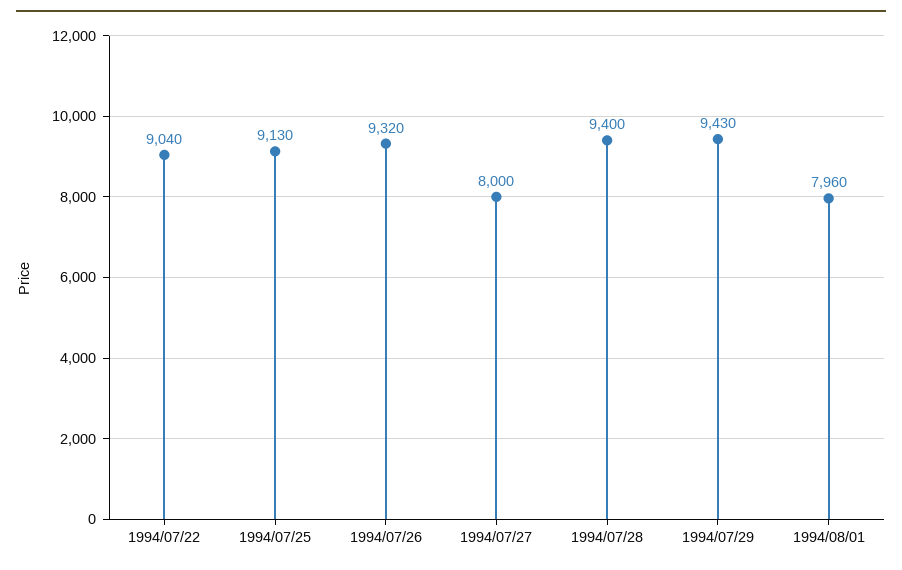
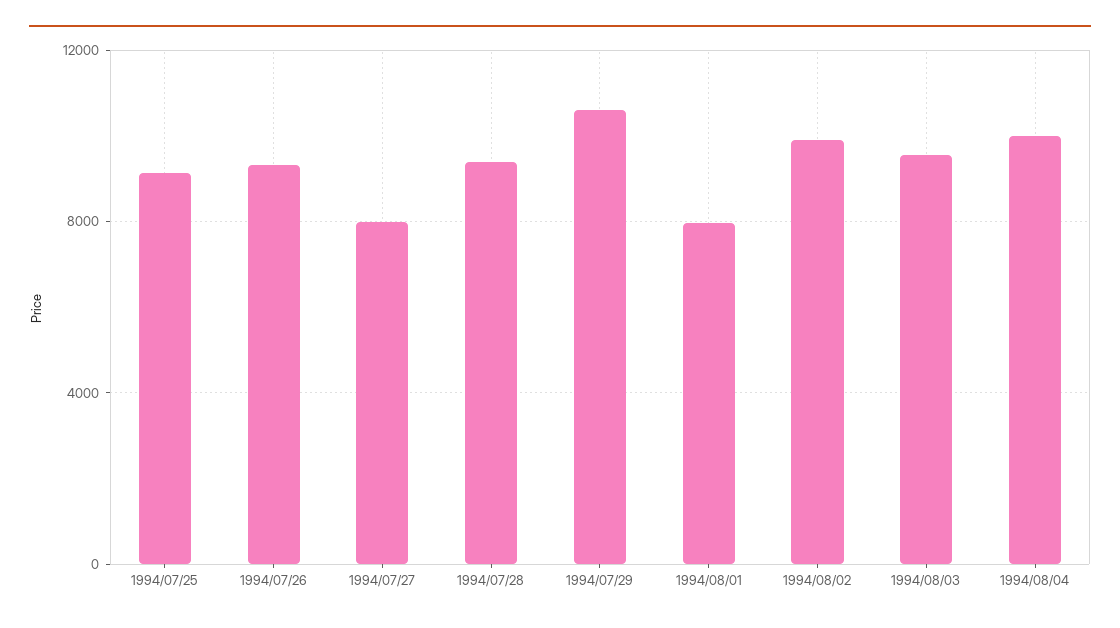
1994/07/22: 9040 -> none
1994/07/29: 9430 -> 10500
1994/08/02: none -> 10000
1994/08/03: none -> 9500
1994/08/04: none -> 10000

